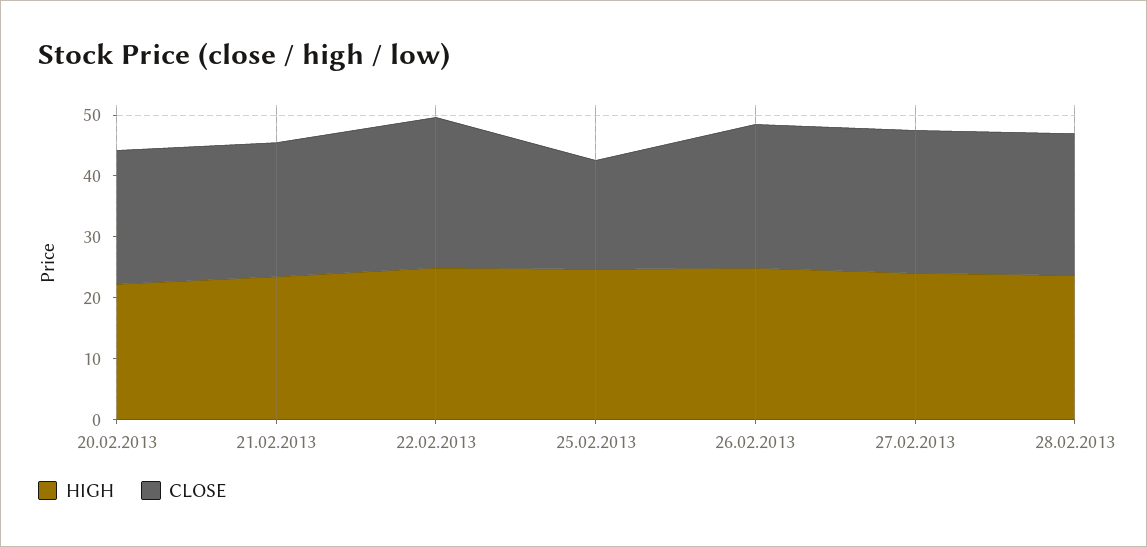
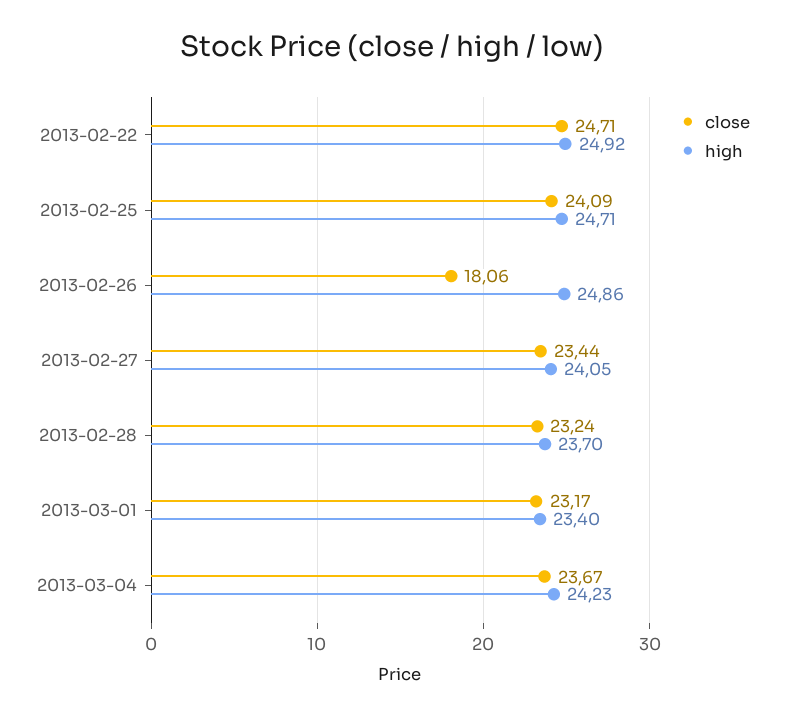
HIGH, 20.02.2013: 22 -> none
CLOSE, 20.02.2013: 22 -> none
HIGH, 21.02.2013: 24 -> none
CLOSE, 21.02.2013: 22 -> none
CLOSE, 25.02.2013: 18 -> 24.09
CLOSE, 26.02.2013: 24 -> 18.06
CLOSE, 2013-03-01: none -> 23.17
HIGH, 2013-03-01: none -> 23.4
CLOSE, 2013-03-04: none -> 23.67
HIGH, 2013-03-04: none -> 24.23

